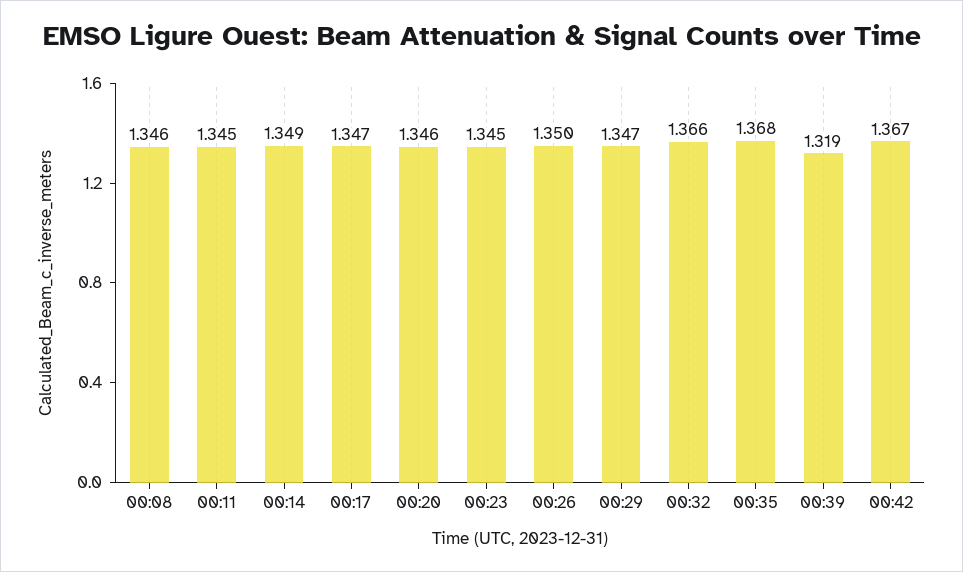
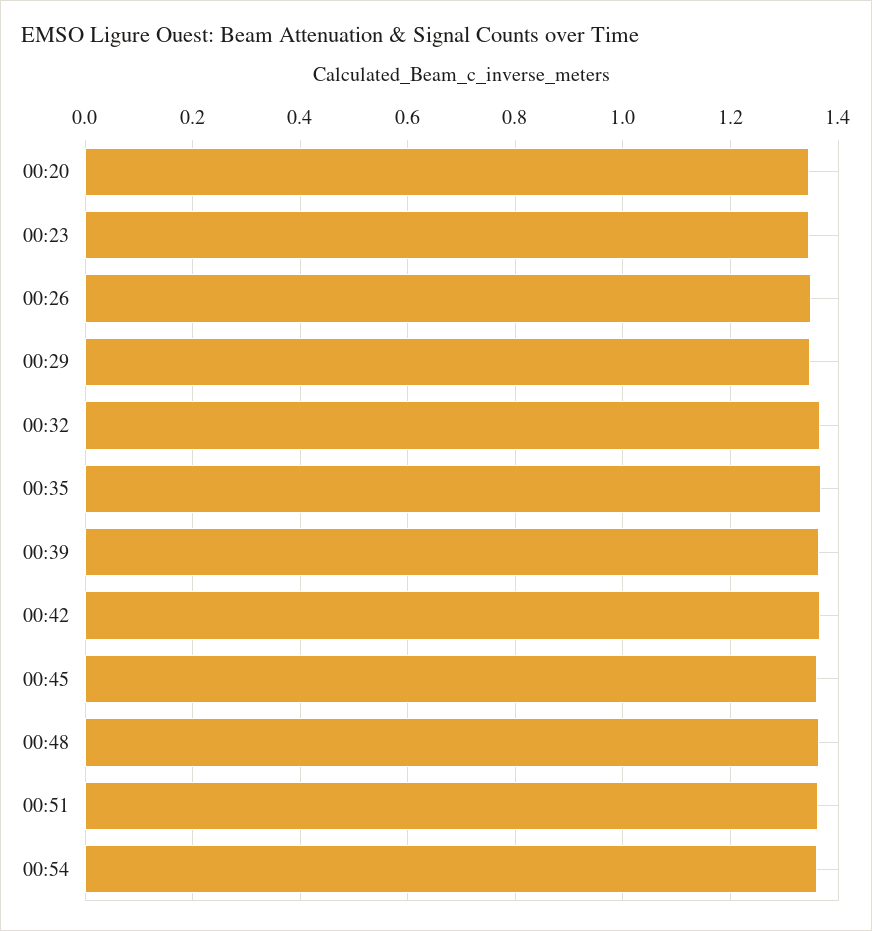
00:08: 1.346 -> none
00:11: 1.345 -> none
00:14: 1.349 -> none
00:17: 1.347 -> none
00:39: 1.319 -> 1.36
00:45: none -> 1.36
00:48: none -> 1.36
00:51: none -> 1.36
00:54: none -> 1.36

